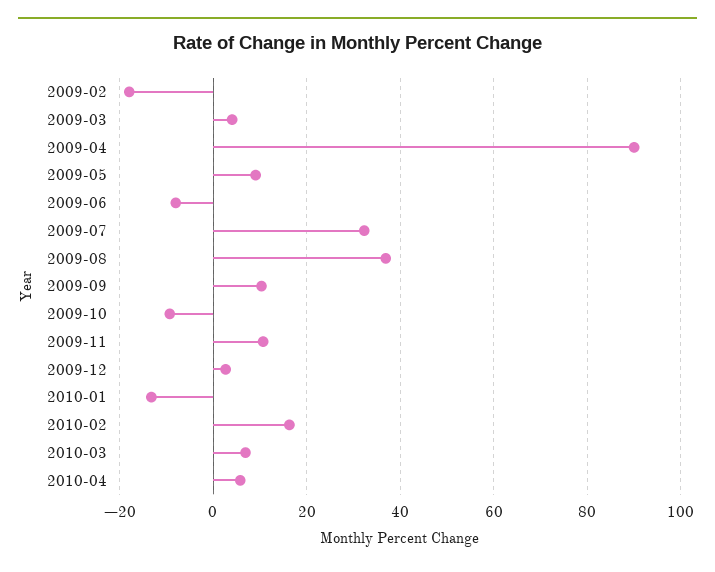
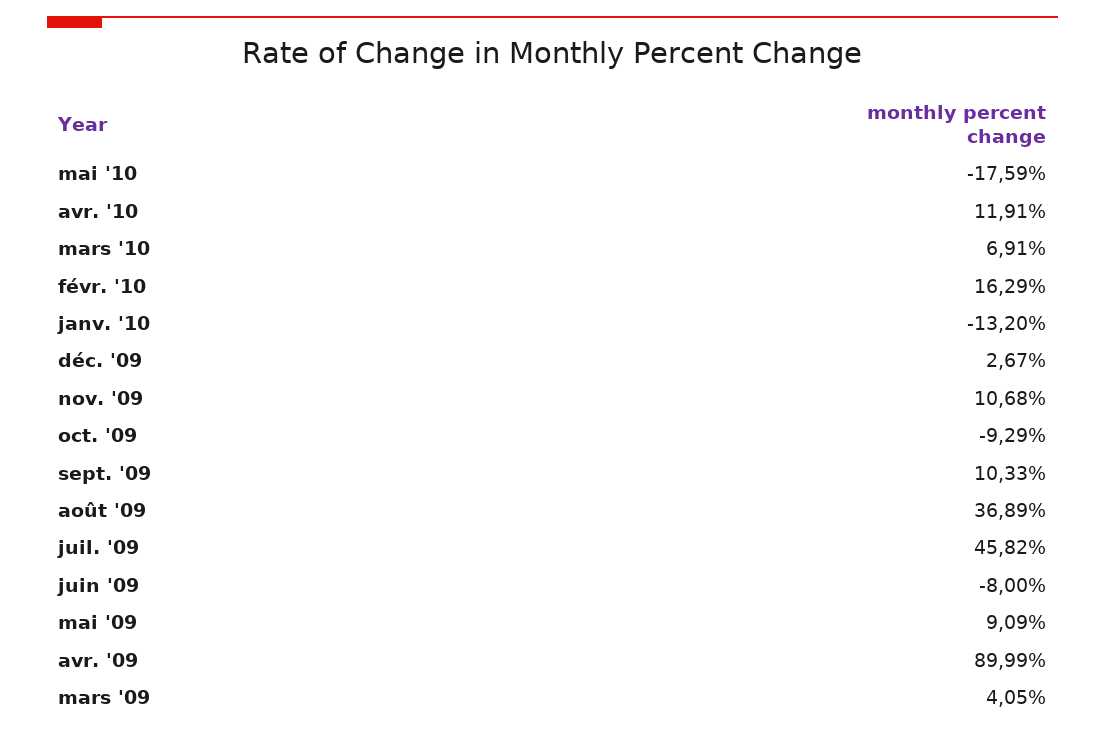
2009-02: -18 -> none
2009-07: 32 -> 45.82
2010-04: 6 -> 11.91
mai '10: none -> -17.59

